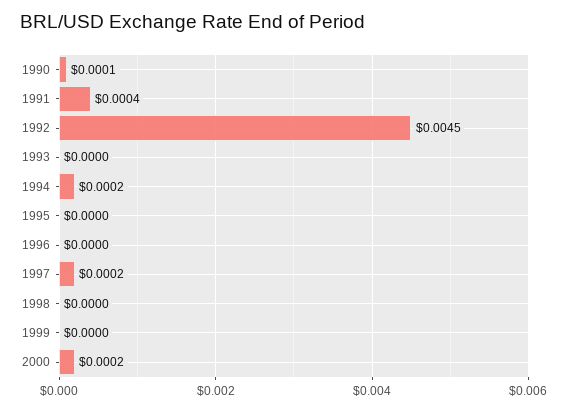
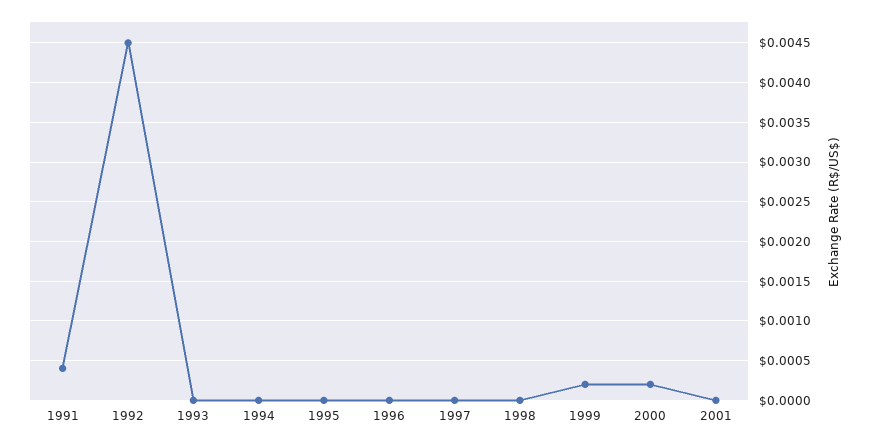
1990: 0.0001 -> none
1994: 0.0002 -> 0
1997: 0.0002 -> 0
1999: 0 -> 0.0002
2001: none -> 0

